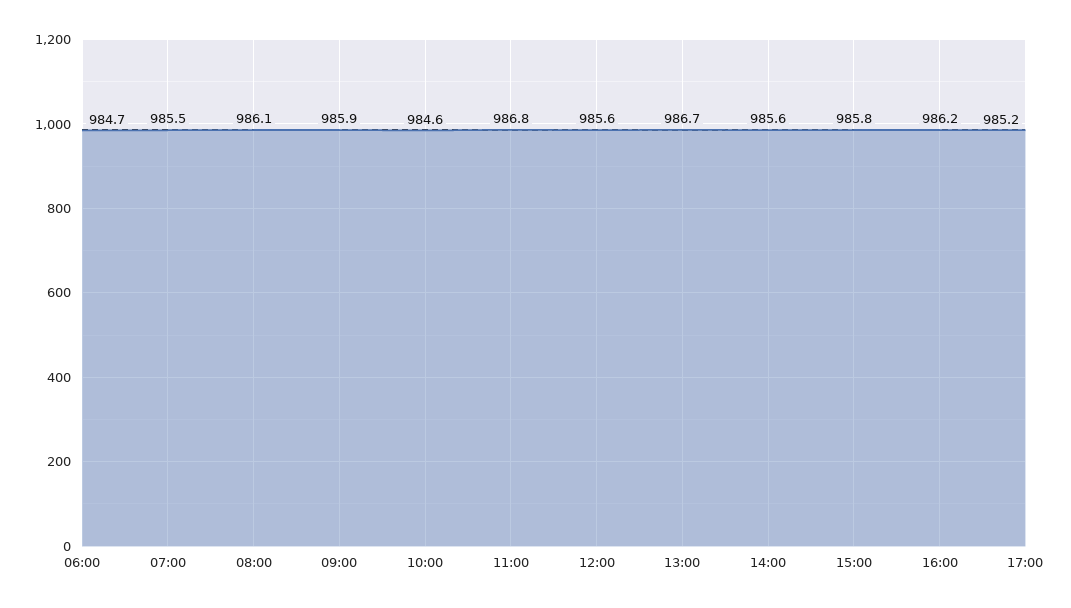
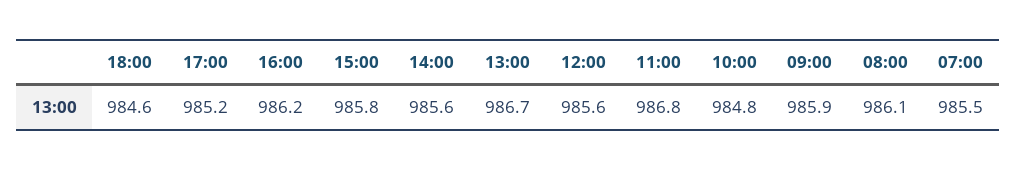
06:00: 984.7 -> none
10:00: 984.6 -> 984.8
18:00: none -> 984.6

